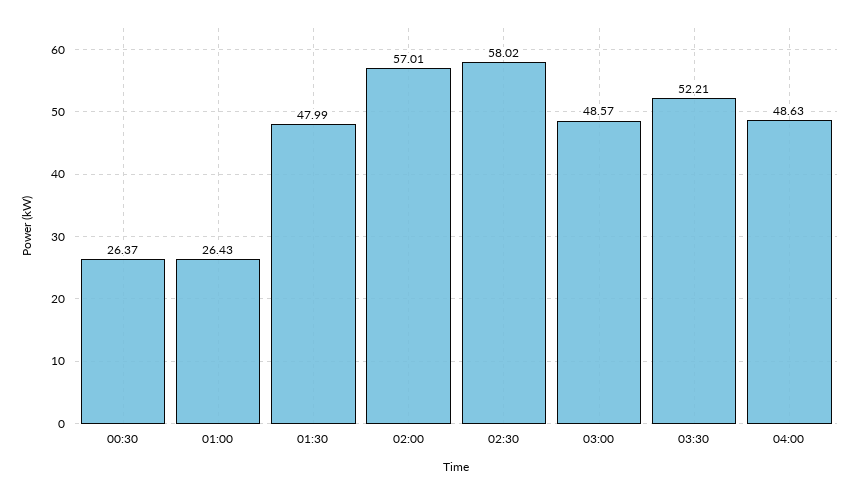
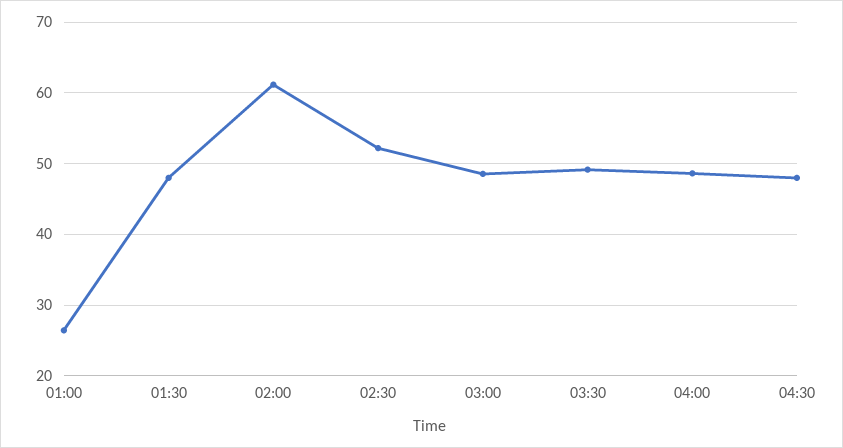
00:30: 26.37 -> none
02:00: 57.01 -> 61
02:30: 58.02 -> 52
03:30: 52.21 -> 49
04:30: none -> 48

